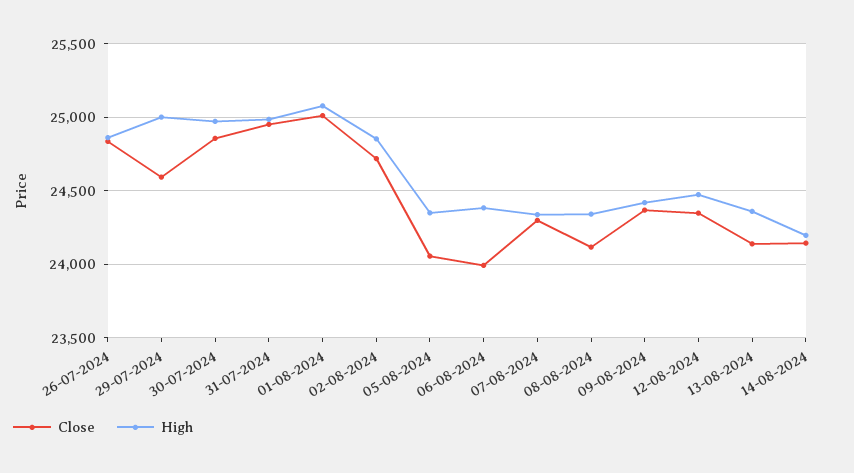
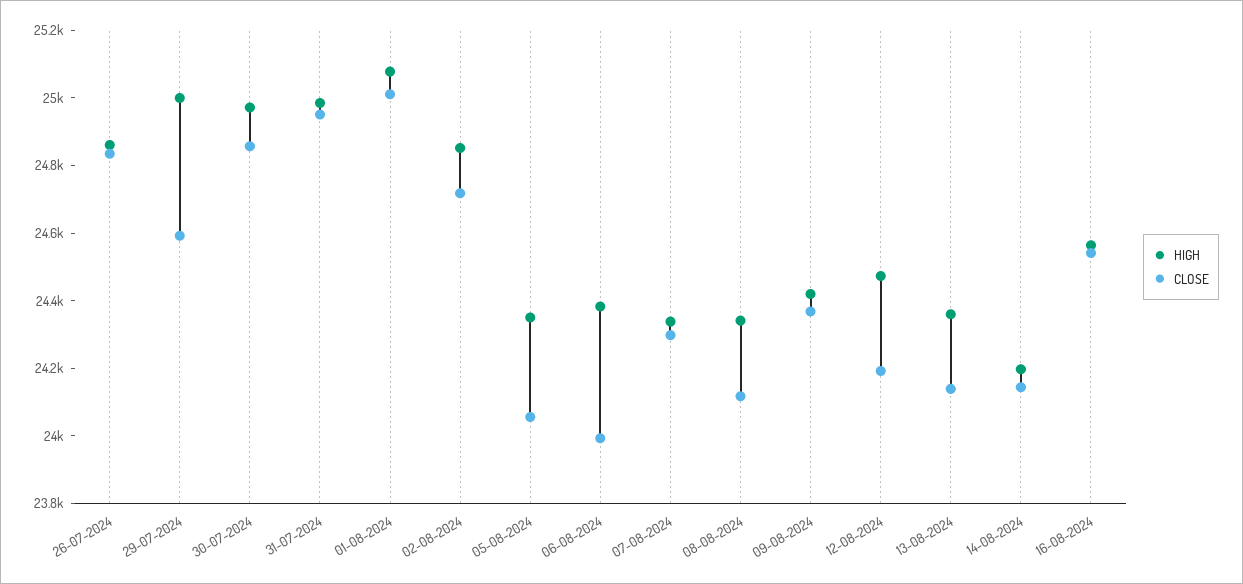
Close, 12-08-2024: 24350 -> 24200
High, 16-08-2024: none -> 24550
Close, 16-08-2024: none -> 24550

